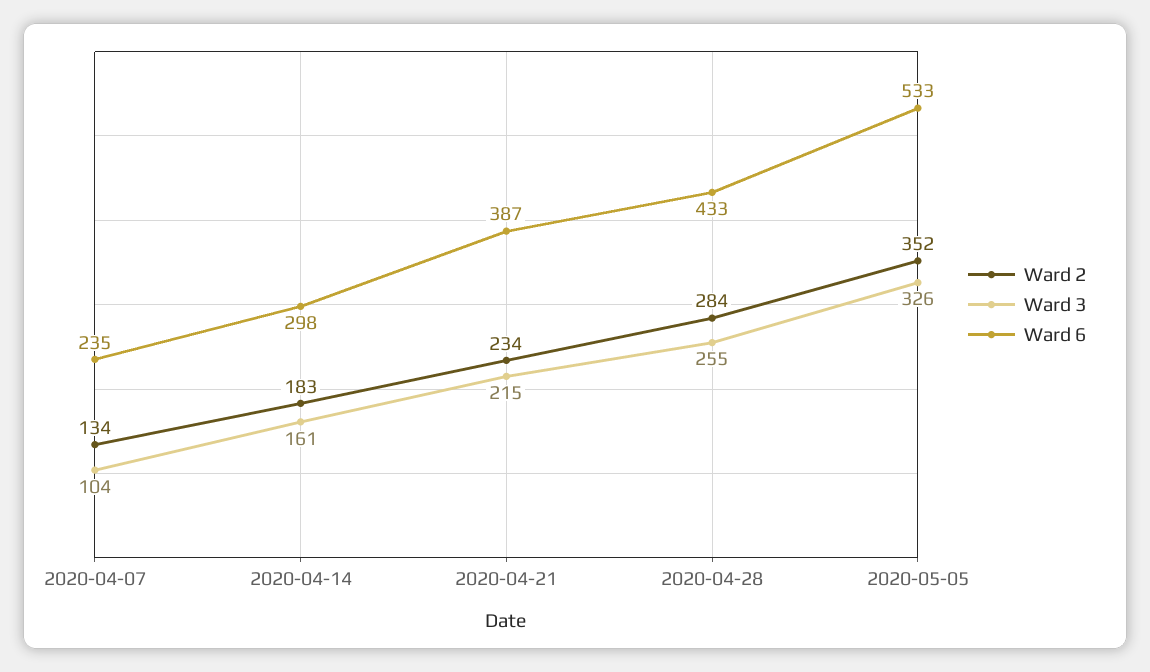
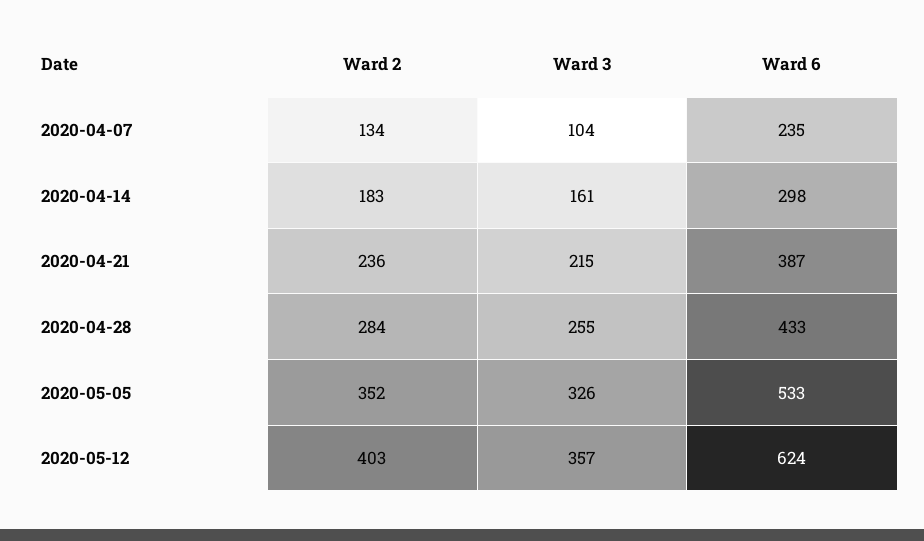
Ward 2, 2020-04-21: 234 -> 236
Ward 2, 2020-05-12: none -> 403
Ward 3, 2020-05-12: none -> 357
Ward 6, 2020-05-12: none -> 624

